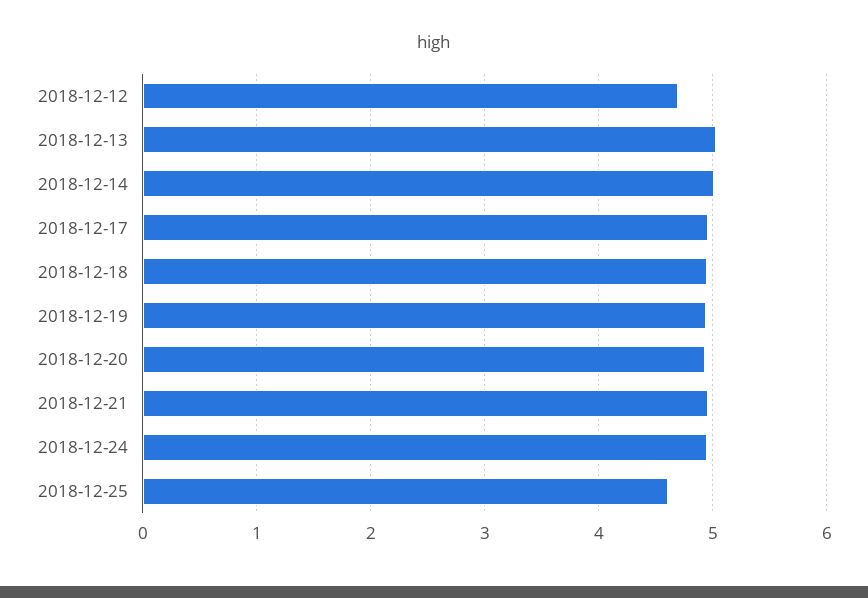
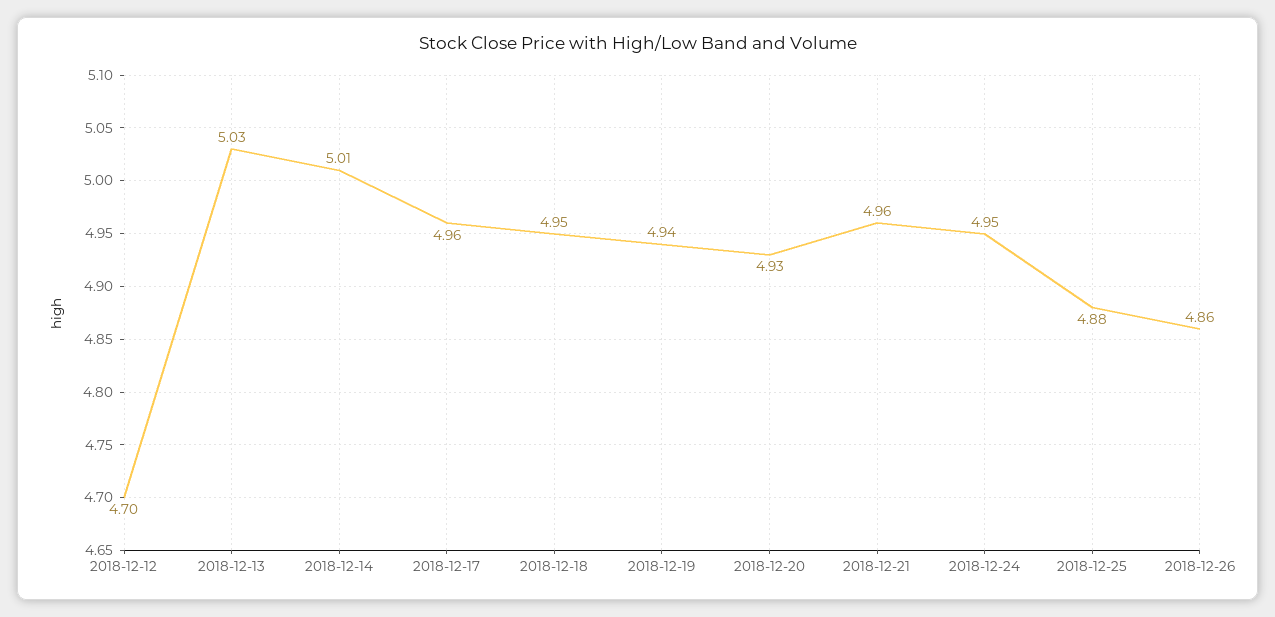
2018-12-25: 4.6 -> 4.88
2018-12-26: none -> 4.86

